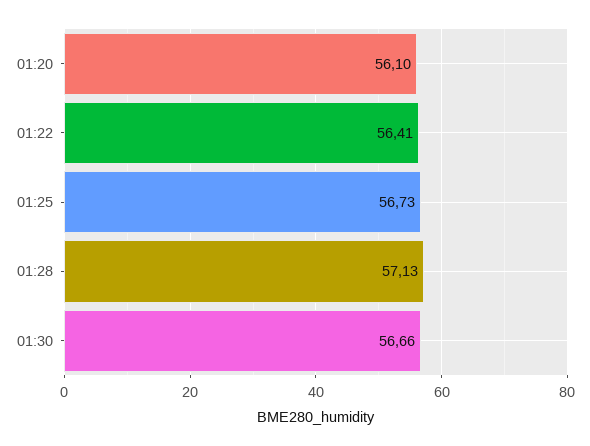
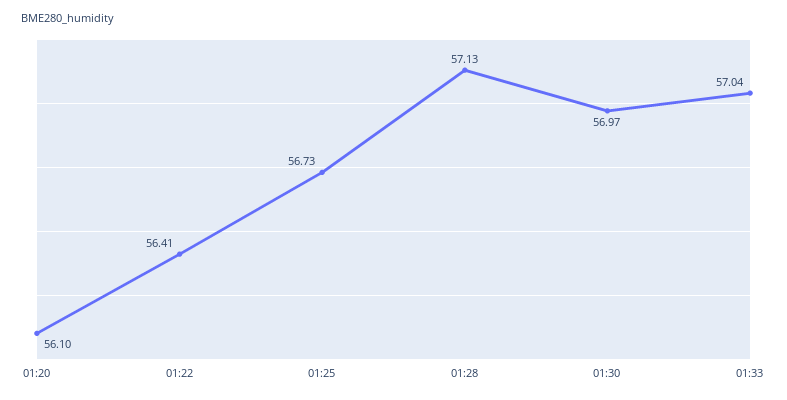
01:30: 56.66 -> 56.97
01:33: none -> 57.04

